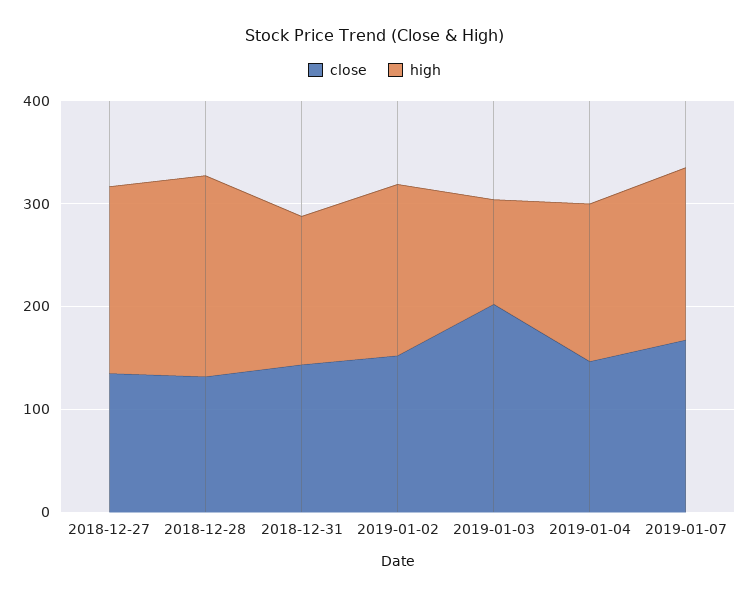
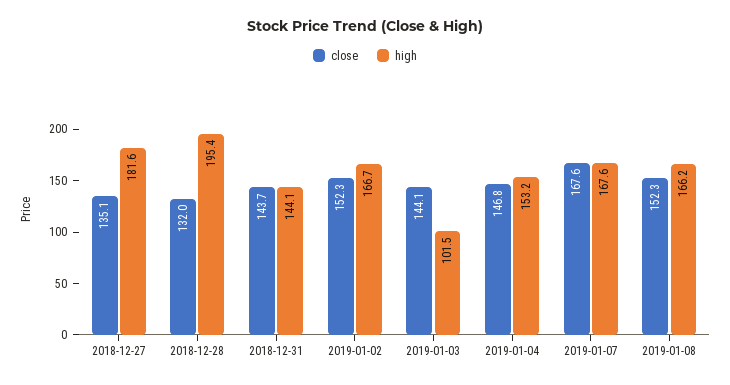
close, 2019-01-03: 200 -> 144.1
close, 2019-01-08: none -> 152.3
high, 2019-01-08: none -> 166.2

